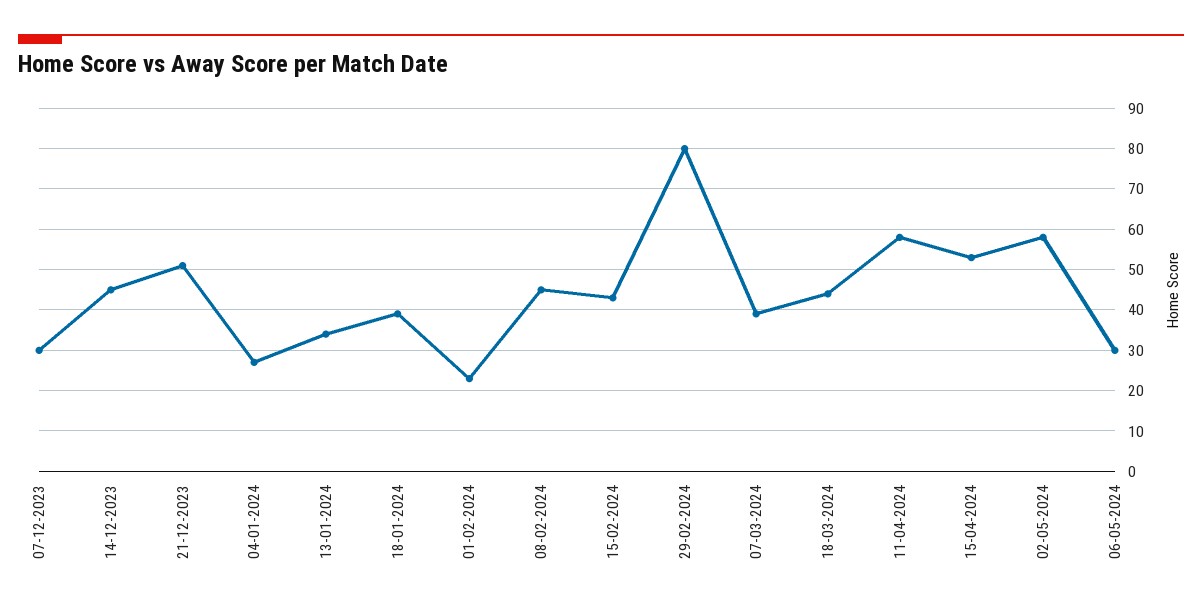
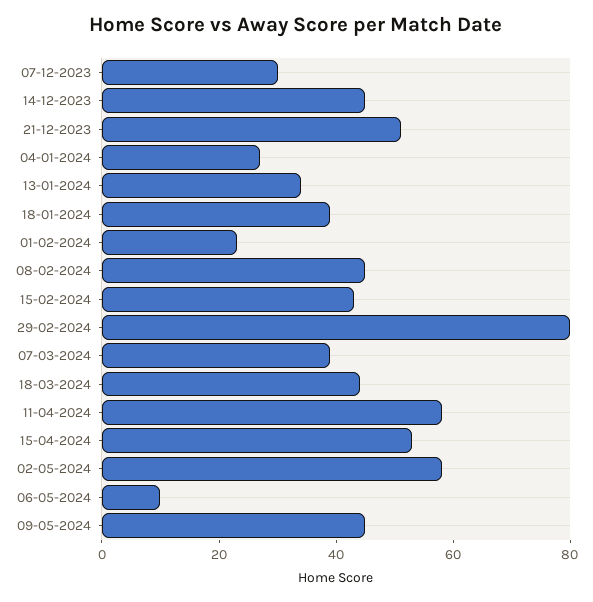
06-05-2024: 30 -> 10
09-05-2024: none -> 45

